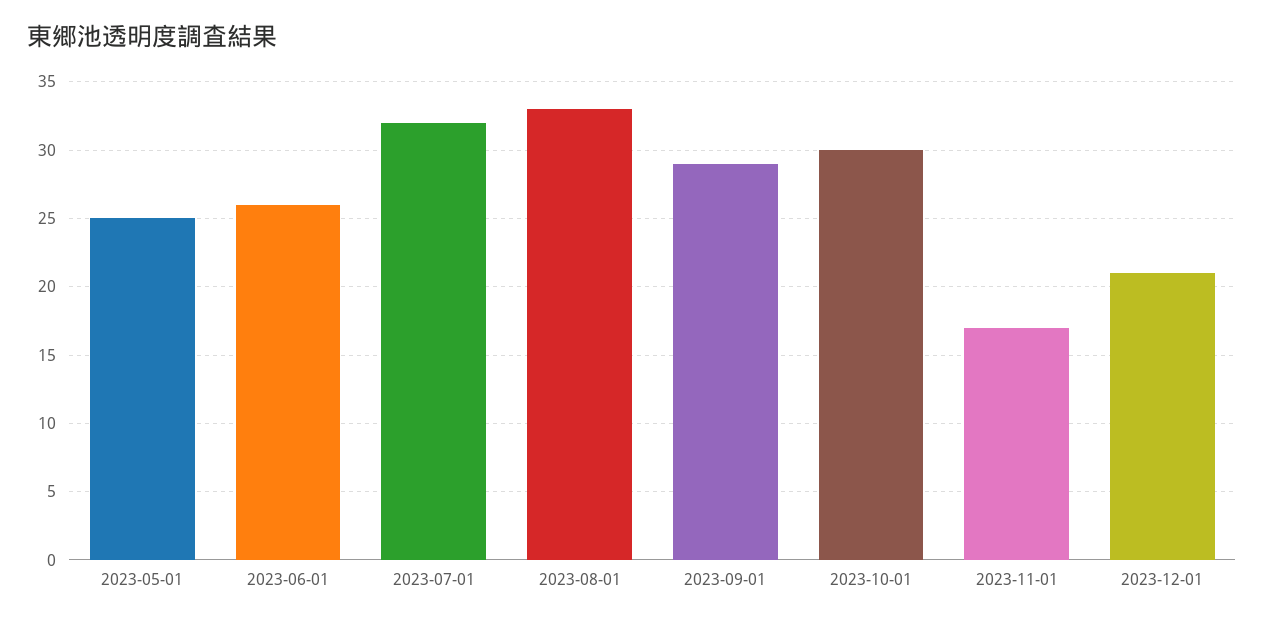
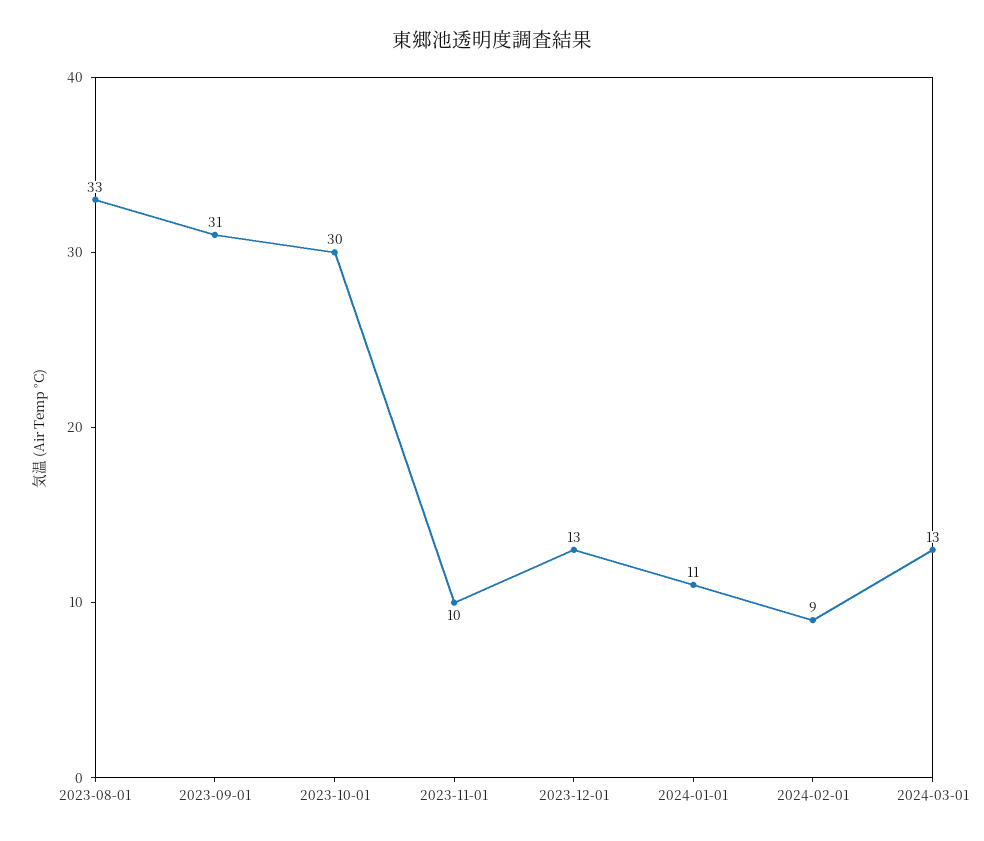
2023-05-01: 25 -> none
2023-06-01: 26 -> none
2023-07-01: 32 -> none
2023-09-01: 29 -> 31
2023-11-01: 17 -> 10
2023-12-01: 21 -> 13
2024-01-01: none -> 11
2024-02-01: none -> 9
2024-03-01: none -> 13

